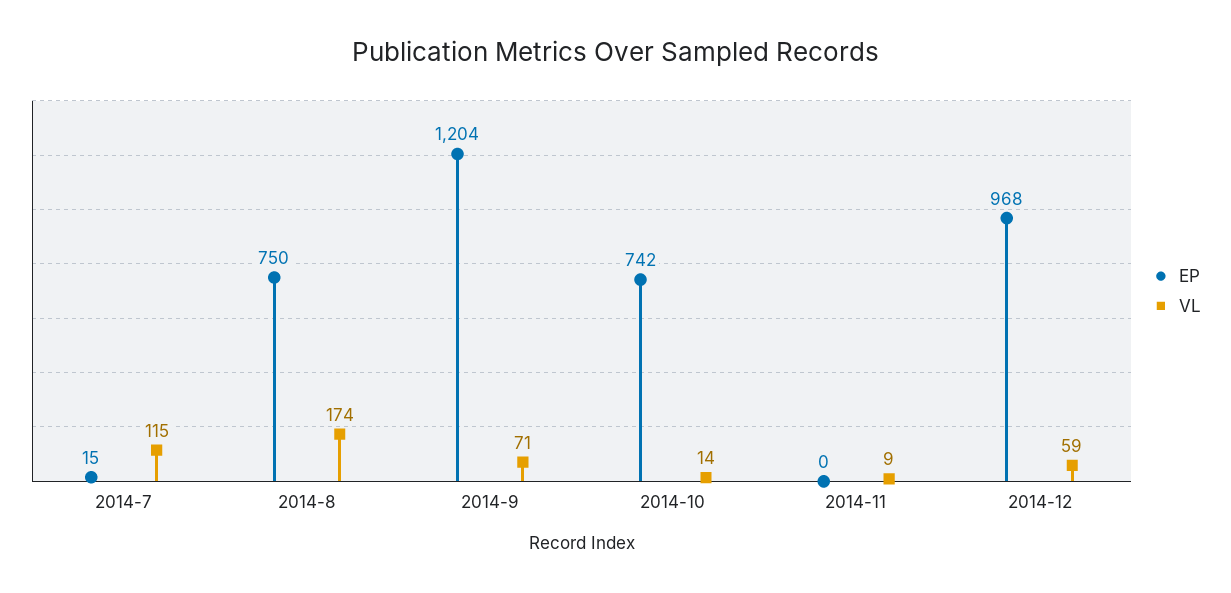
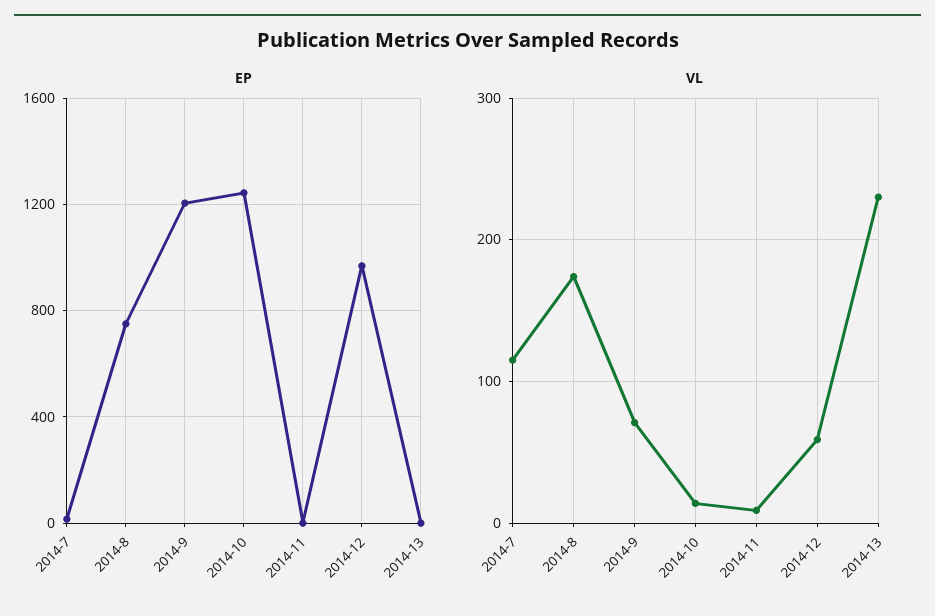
EP, 2014-10: 742 -> 1250
EP, 2014-13: none -> 0
VL, 2014-13: none -> 230

